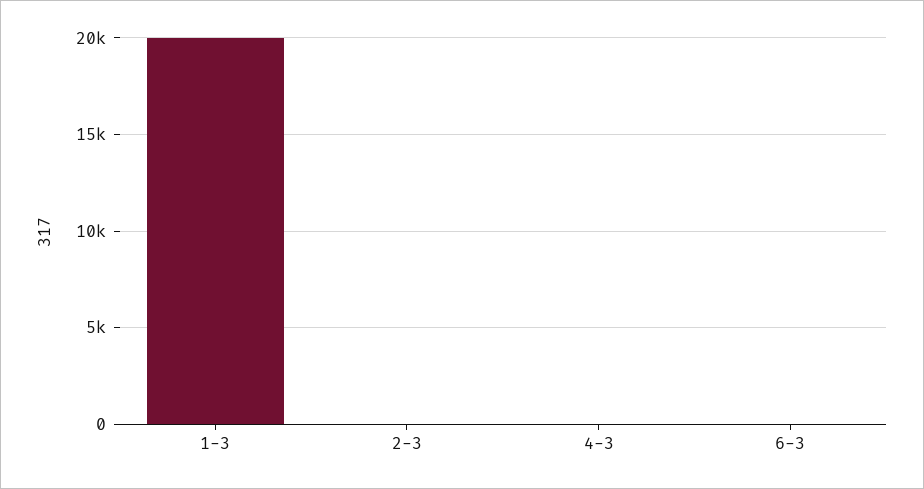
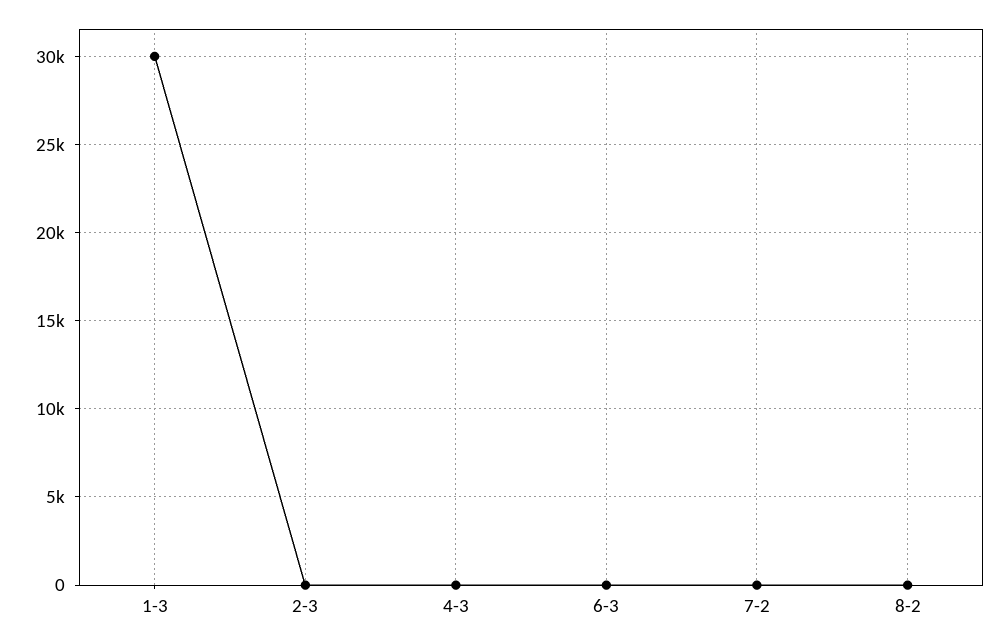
1-3: 20000 -> 30000
7-2: none -> 0
8-2: none -> 0

